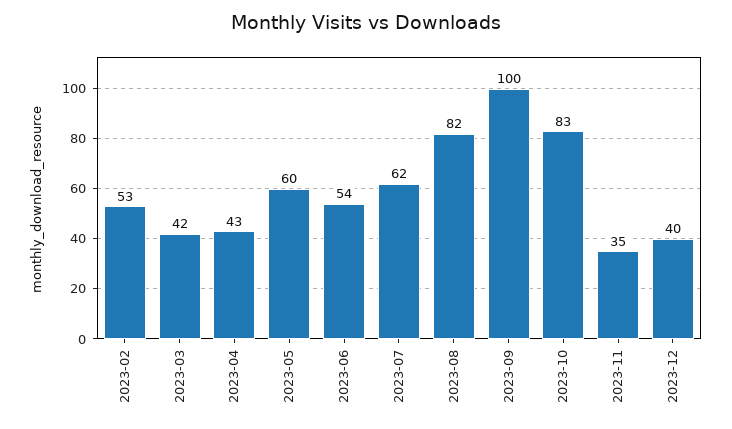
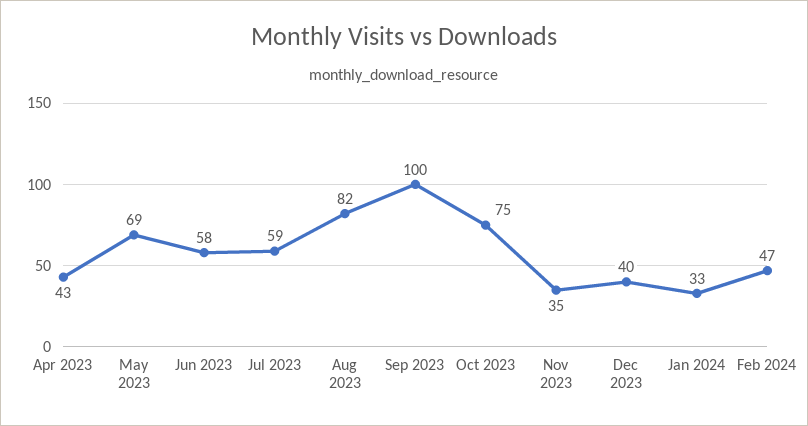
2023-02: 53 -> none
2023-03: 42 -> none
2023-05: 60 -> 69
2023-06: 54 -> 58
2023-07: 62 -> 59
2023-10: 83 -> 75
Jan 2024: none -> 33
Feb 2024: none -> 47

